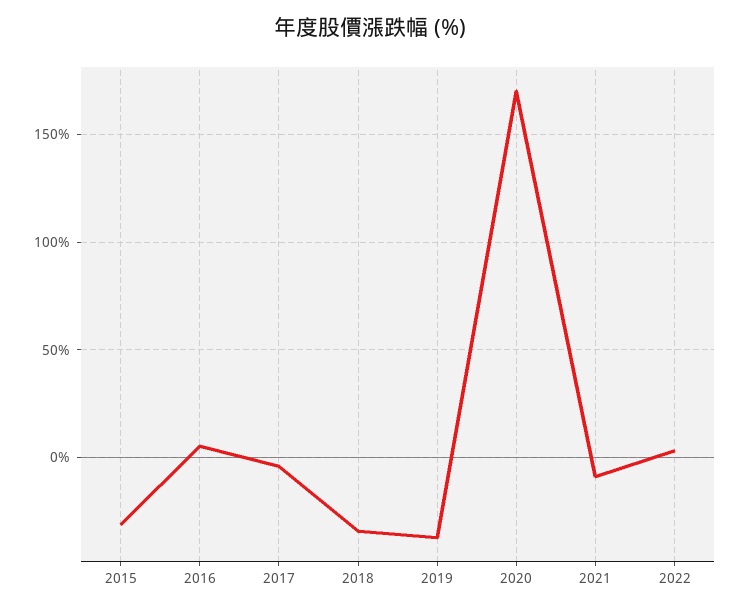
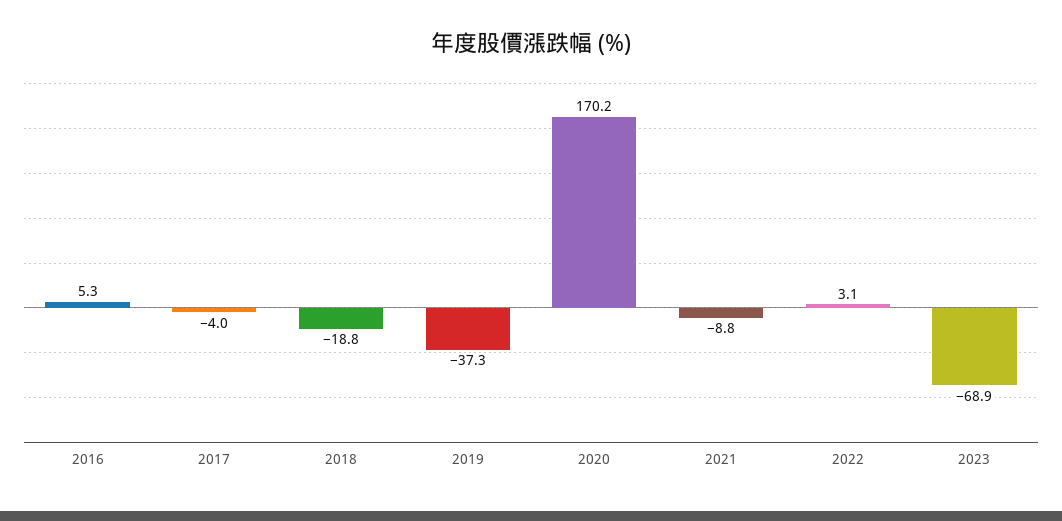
2015: -30 -> none
2018: -35 -> -18.8
2023: none -> -68.9

